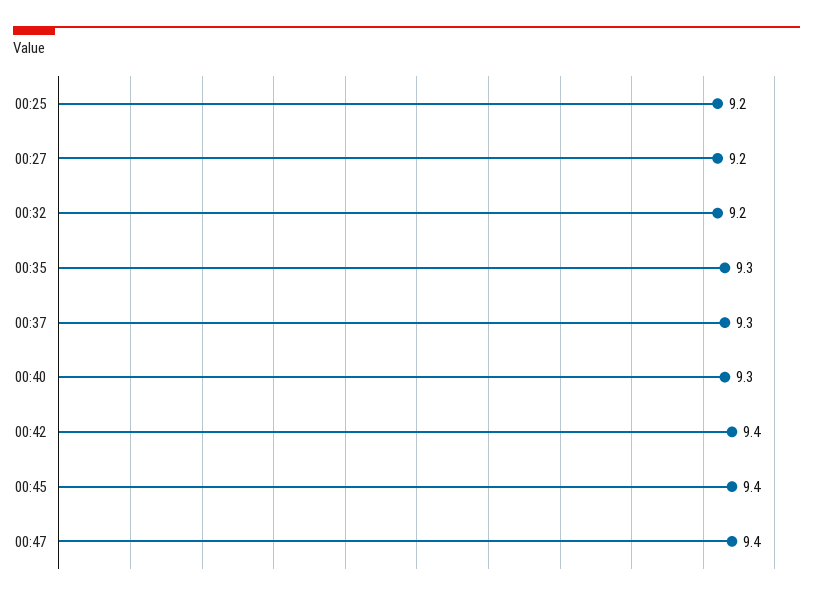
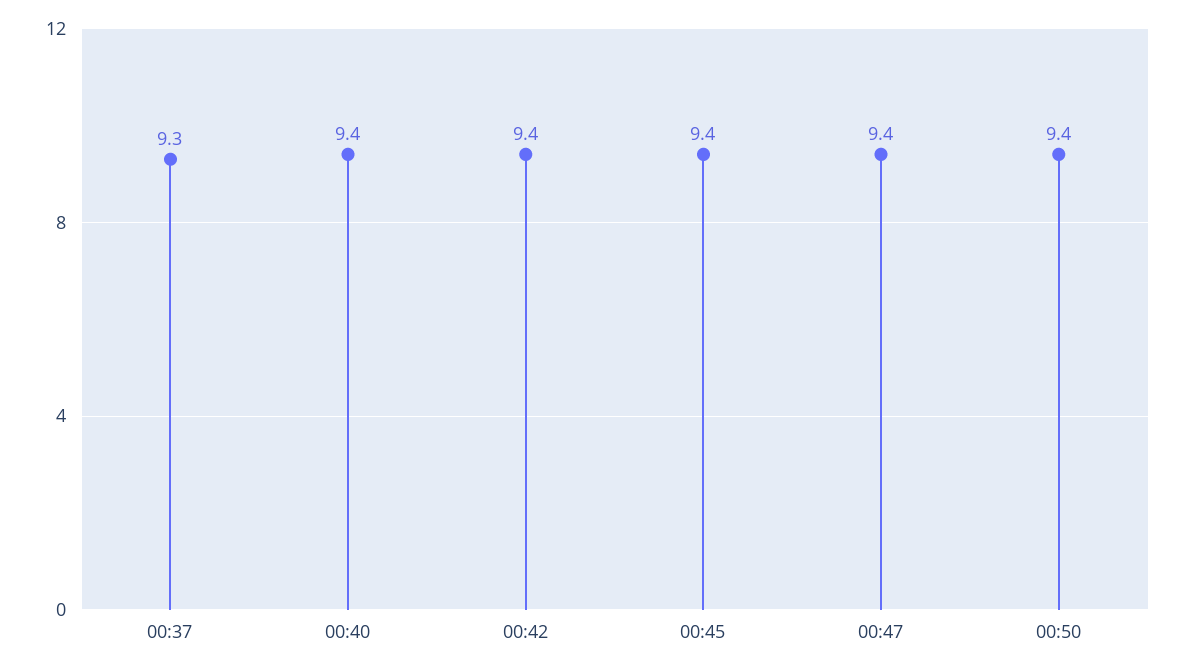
00:25: 9.2 -> none
00:27: 9.2 -> none
00:32: 9.2 -> none
00:35: 9.3 -> none
00:40: 9.3 -> 9.4
00:50: none -> 9.4

